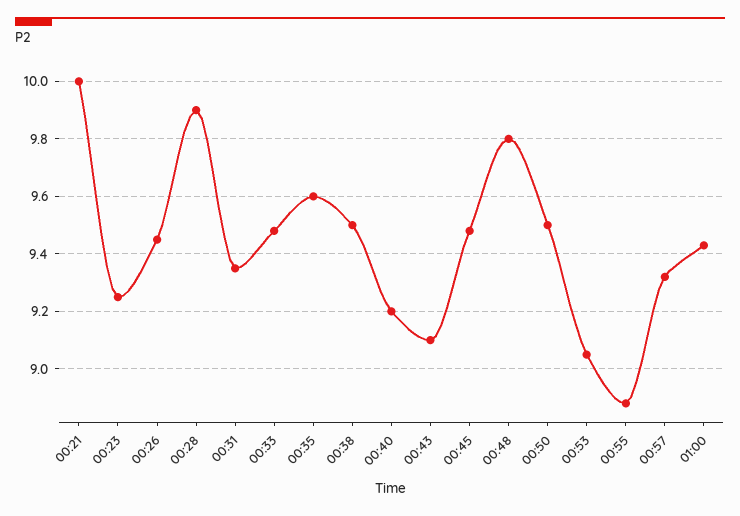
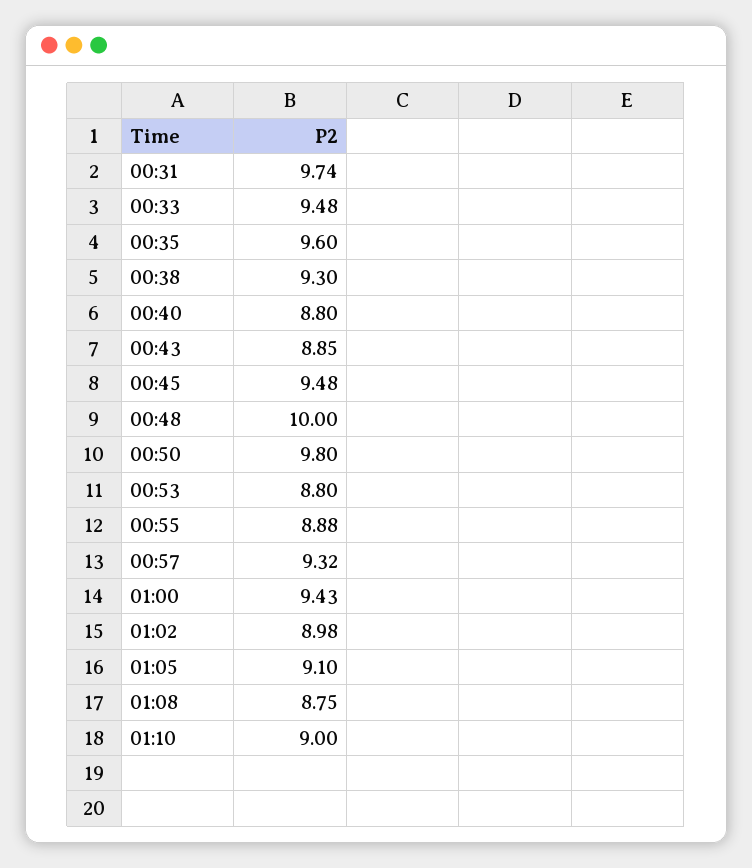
00:21: 10 -> none
00:23: 9.25 -> none
00:26: 9.45 -> none
00:28: 9.9 -> none
00:31: 9.35 -> 9.74
00:38: 9.5 -> 9.3
00:40: 9.2 -> 8.8
00:43: 9.1 -> 8.85
00:48: 9.8 -> 10
00:50: 9.5 -> 9.8
00:53: 9.05 -> 8.8
01:02: none -> 8.98
01:05: none -> 9.1
01:08: none -> 8.75
01:10: none -> 9

